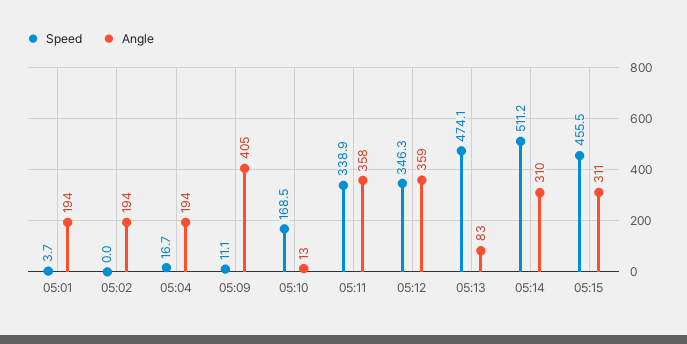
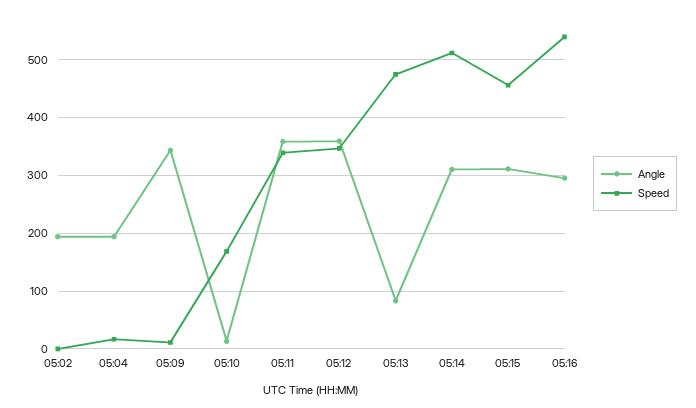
Speed, 05:01: 3.7 -> none
Angle, 05:01: 194 -> none
Angle, 05:09: 405 -> 340
Angle, 05:16: none -> 300
Speed, 05:16: none -> 540

